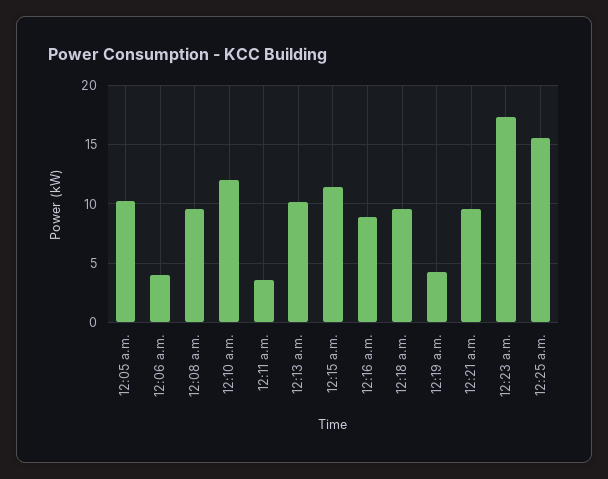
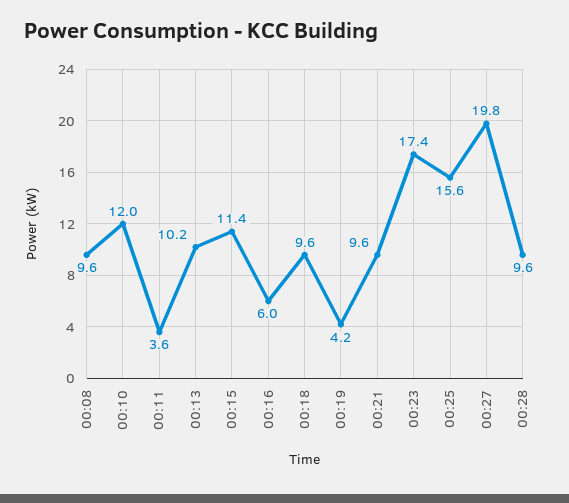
12:05 a.m.: 10 -> none
12:06 a.m.: 4 -> none
12:16 a.m.: 9 -> 6
00:27: none -> 19.8
00:28: none -> 9.6

